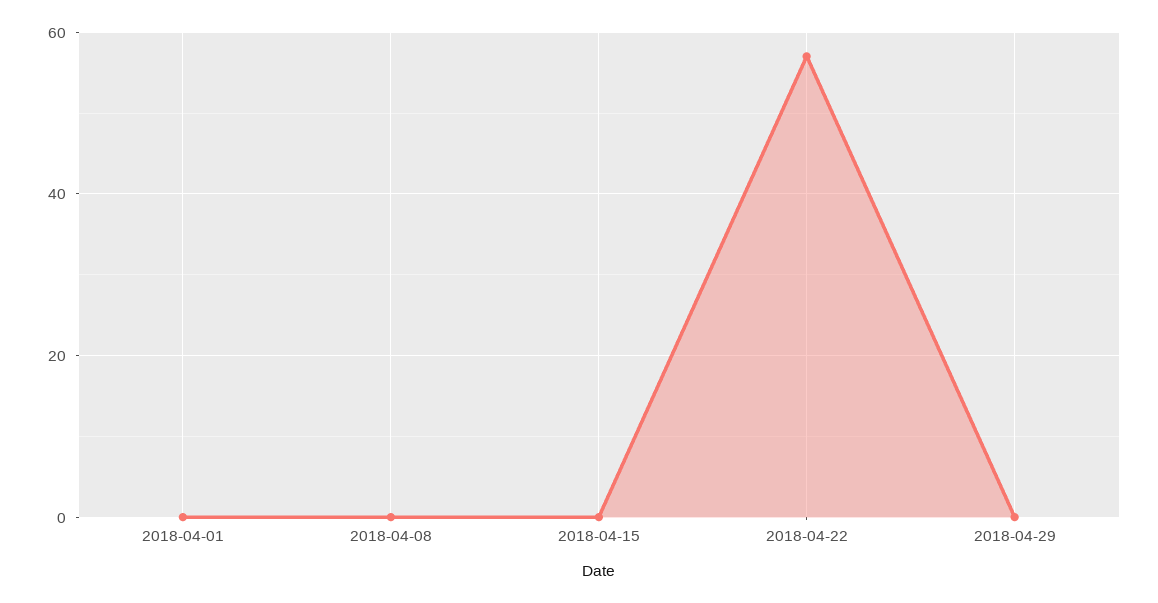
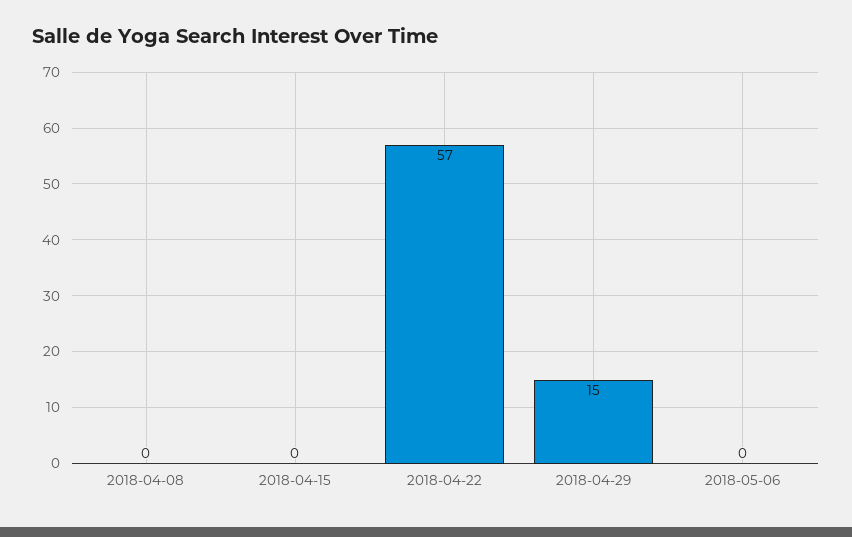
2018-04-01: 0 -> none
2018-04-29: 0 -> 15
2018-05-06: none -> 0

